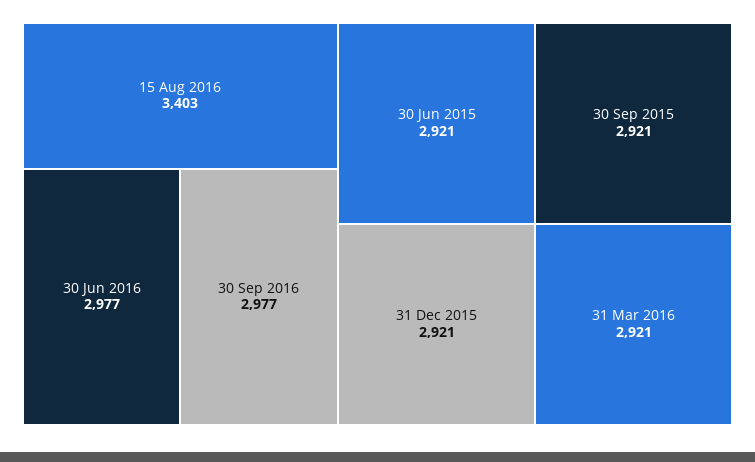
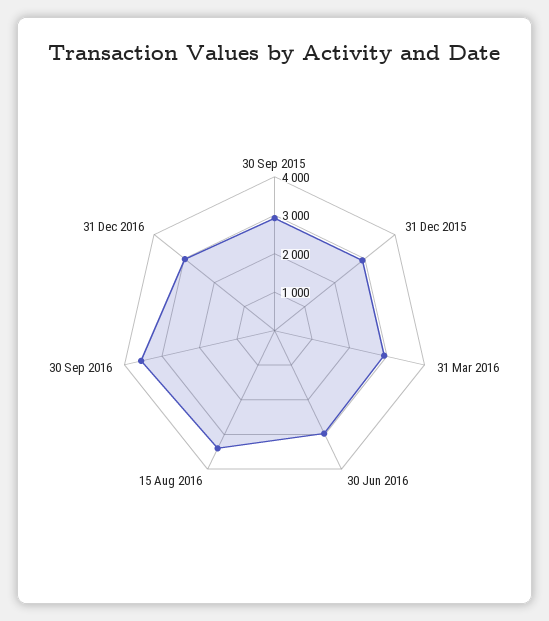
30 Sep 2016: 2977 -> 3500
30 Jun 2015: 2921 -> none
31 Dec 2016: none -> 3000

